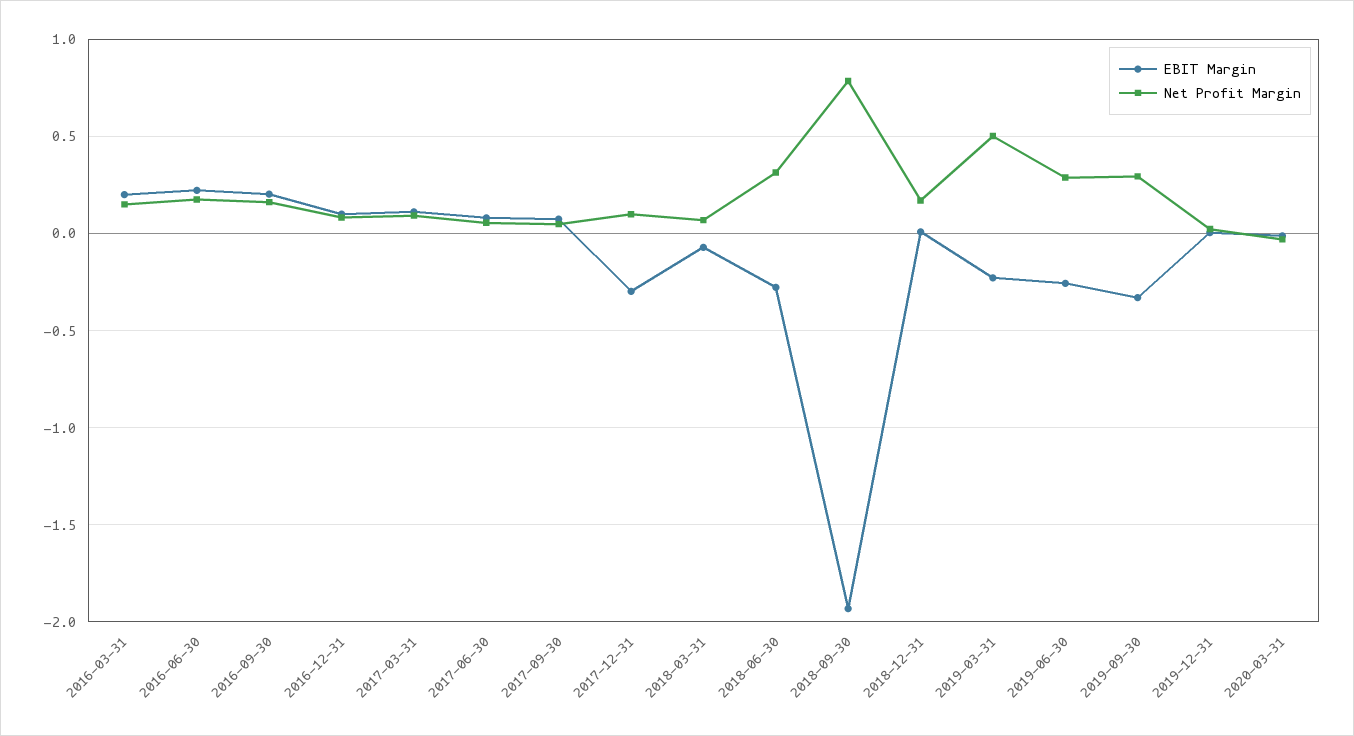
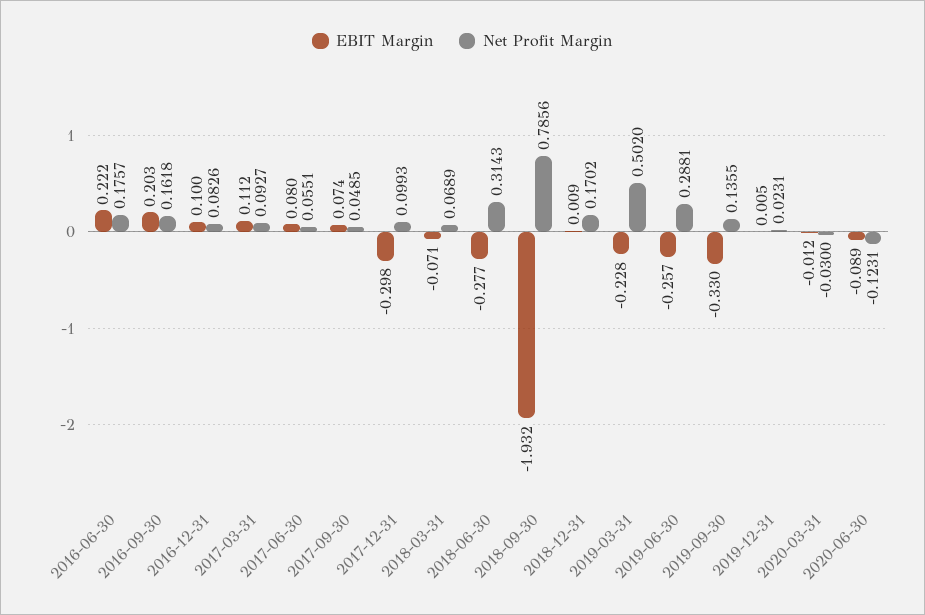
EBIT Margin, 2016-03-31: 0.2 -> none
Net Profit Margin, 2016-03-31: 0.15 -> none
Net Profit Margin, 2019-09-30: 0.3 -> 0.1355
EBIT Margin, 2020-06-30: none -> -0.089
Net Profit Margin, 2020-06-30: none -> -0.1231

